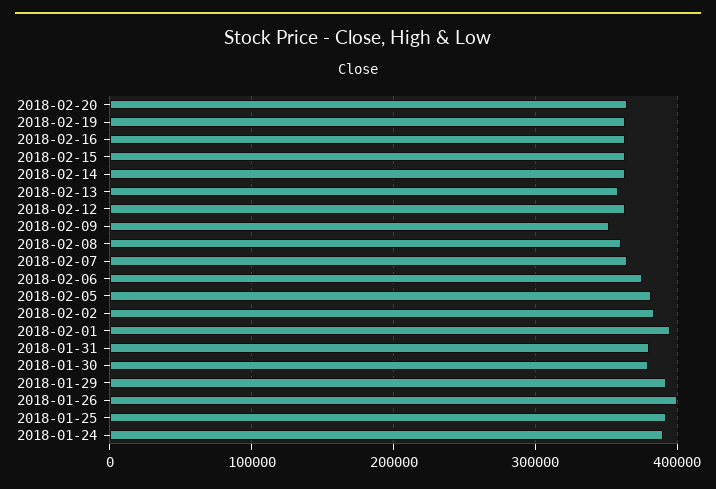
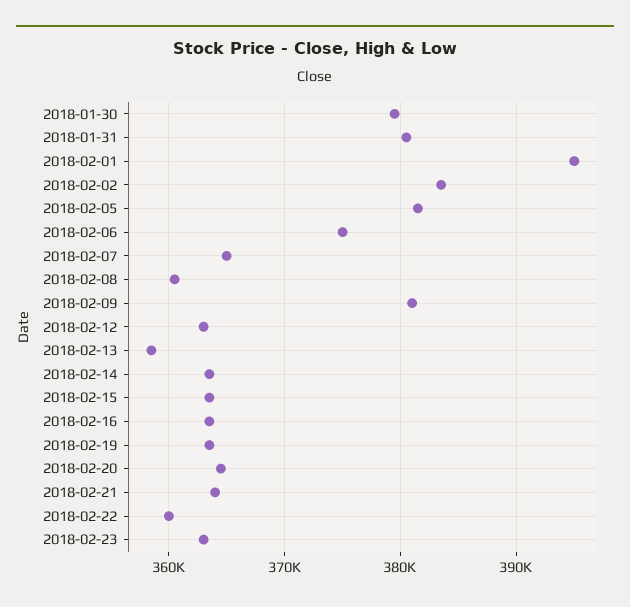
2018-02-09: 350000 -> 381000
2018-01-29: 390000 -> none
2018-01-26: 400000 -> none
2018-01-25: 390000 -> none
2018-01-24: 390000 -> none
2018-02-21: none -> 364000
2018-02-22: none -> 360000
2018-02-23: none -> 363000

